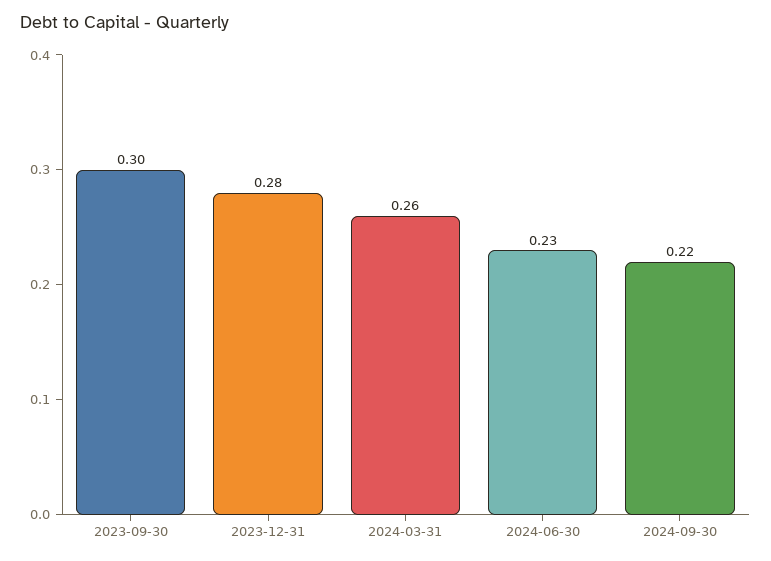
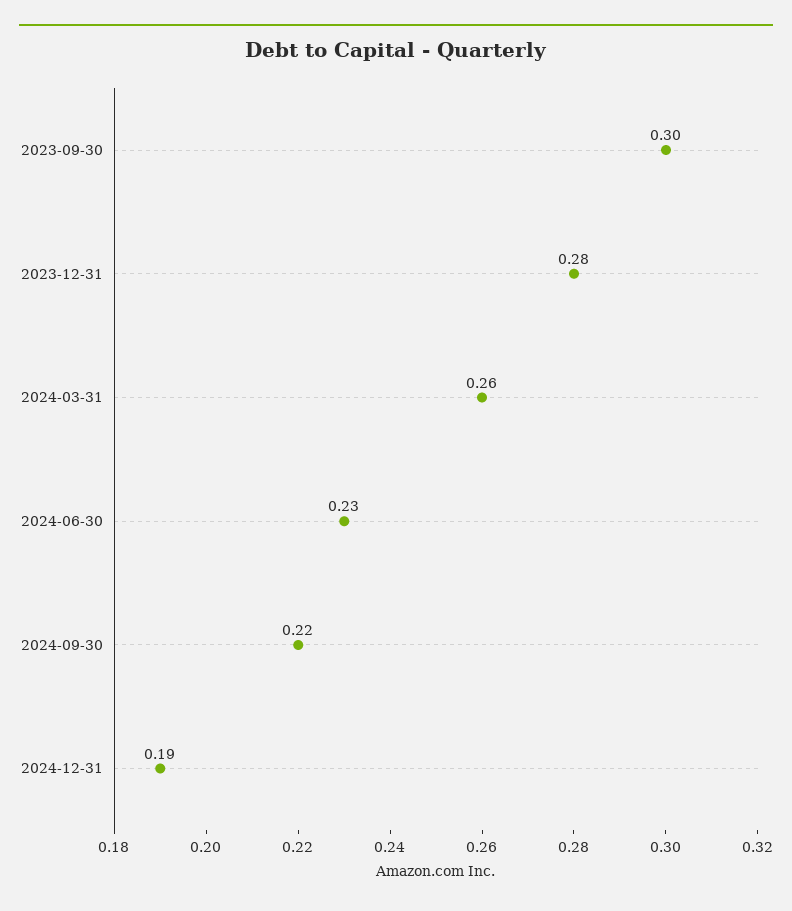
2024-12-31: none -> 0.19

